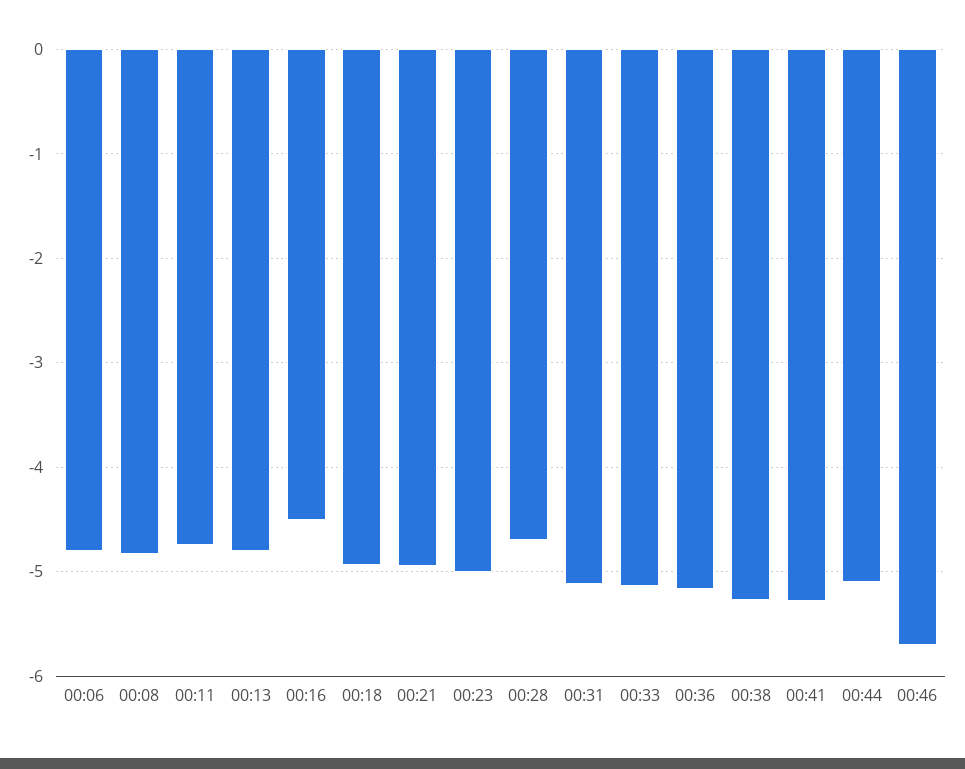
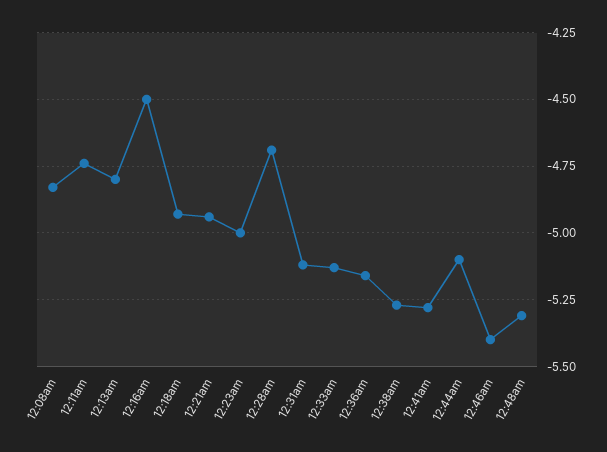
00:06: -4.8 -> none
00:46: -5.7 -> -5.4
12:48am: none -> -5.3

